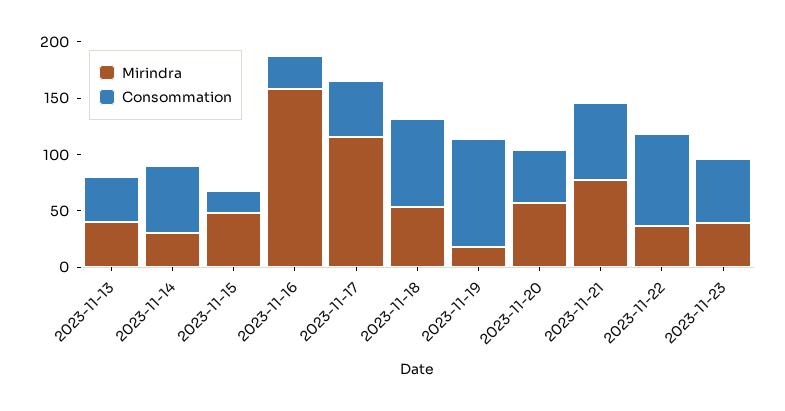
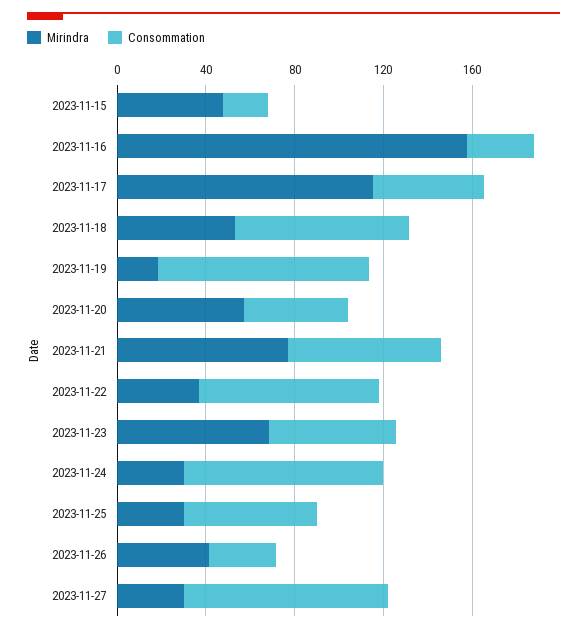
Mirindra, 2023-11-13: 40 -> none
Consommation, 2023-11-13: 40 -> none
Mirindra, 2023-11-14: 30 -> none
Consommation, 2023-11-14: 60 -> none
Mirindra, 2023-11-23: 40 -> 70
Mirindra, 2023-11-24: none -> 30
Consommation, 2023-11-24: none -> 90
Mirindra, 2023-11-25: none -> 30
Consommation, 2023-11-25: none -> 60
Mirindra, 2023-11-26: none -> 40
Consommation, 2023-11-26: none -> 30
Mirindra, 2023-11-27: none -> 30
Consommation, 2023-11-27: none -> 90

